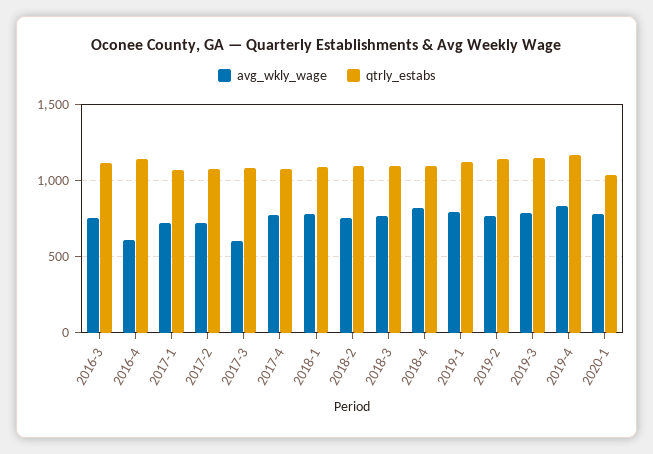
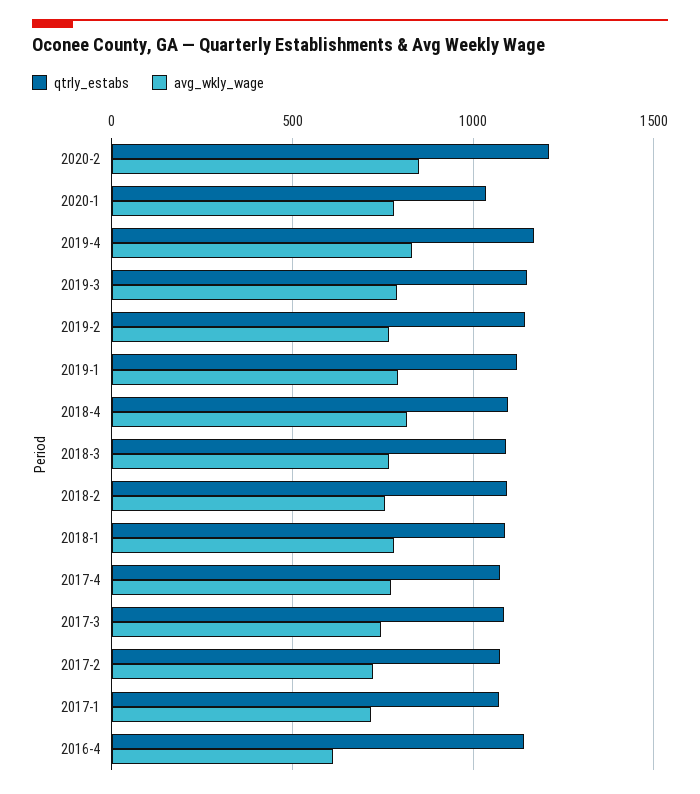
avg_wkly_wage, 2016-3: 750 -> none
qtrly_estabs, 2016-3: 1100 -> none
avg_wkly_wage, 2017-3: 600 -> 750
qtrly_estabs, 2020-2: none -> 1200
avg_wkly_wage, 2020-2: none -> 850

